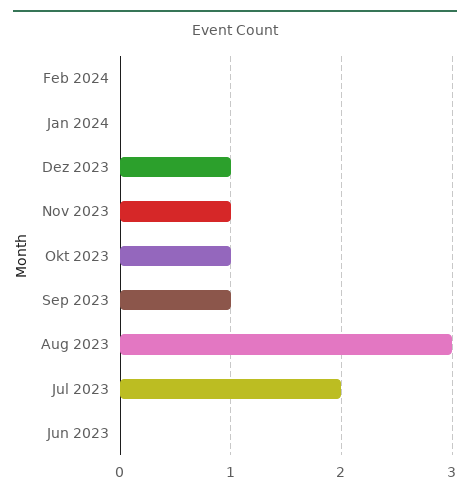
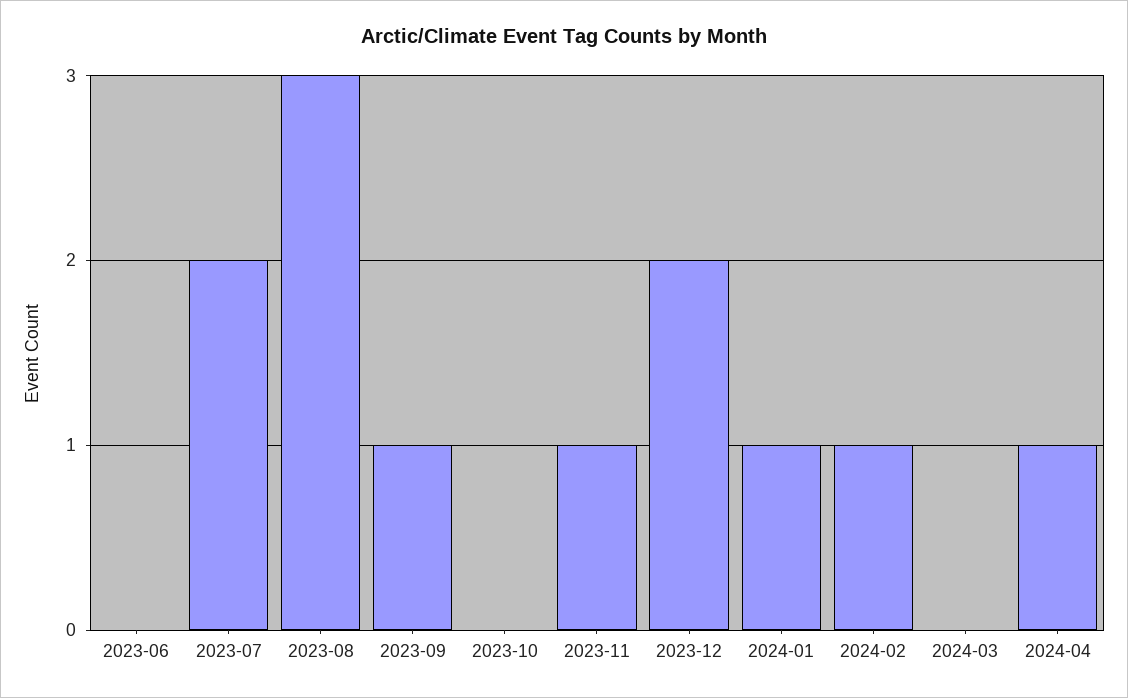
Feb 2024: 0 -> 1
Jan 2024: 0 -> 1
Dez 2023: 1 -> 2
Okt 2023: 1 -> 0
2024-03: none -> 0
2024-04: none -> 1

